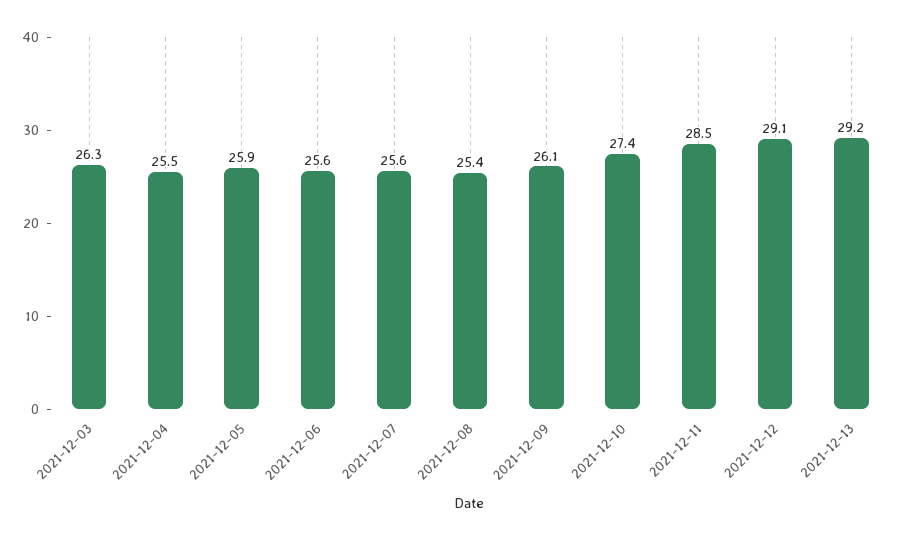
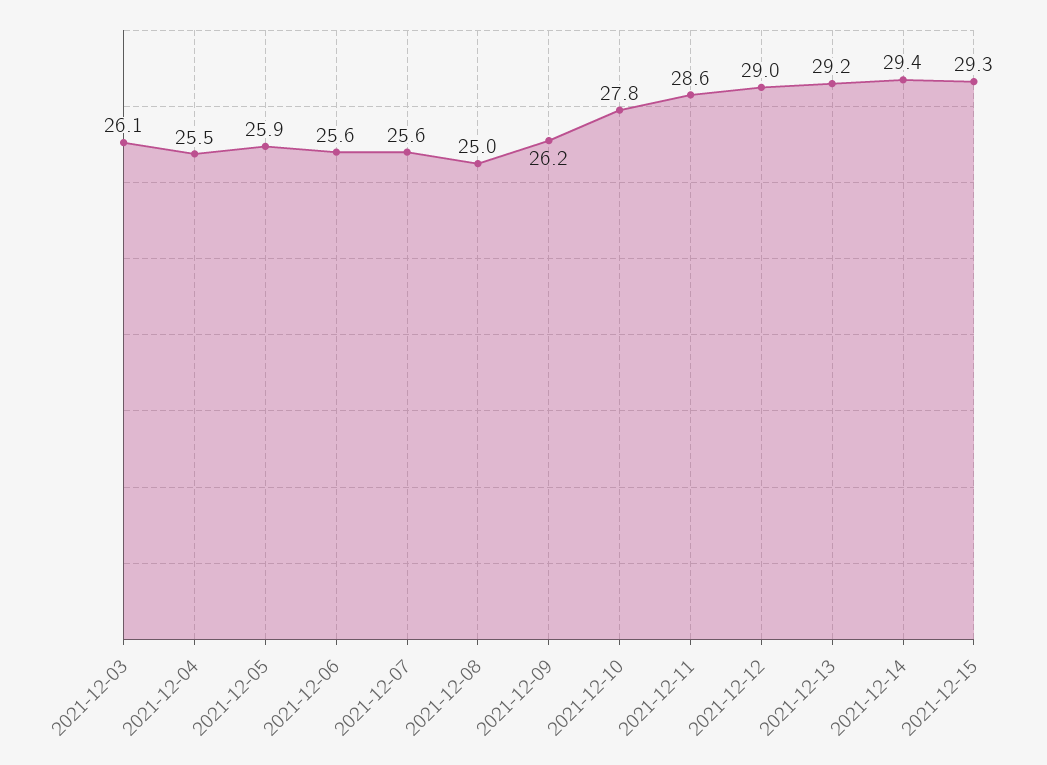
2021-12-03: 26.3 -> 26.1
2021-12-08: 25.4 -> 25
2021-12-09: 26.1 -> 26.2
2021-12-10: 27.4 -> 27.8
2021-12-11: 28.5 -> 28.6
2021-12-12: 29.1 -> 29
2021-12-14: none -> 29.4
2021-12-15: none -> 29.3

